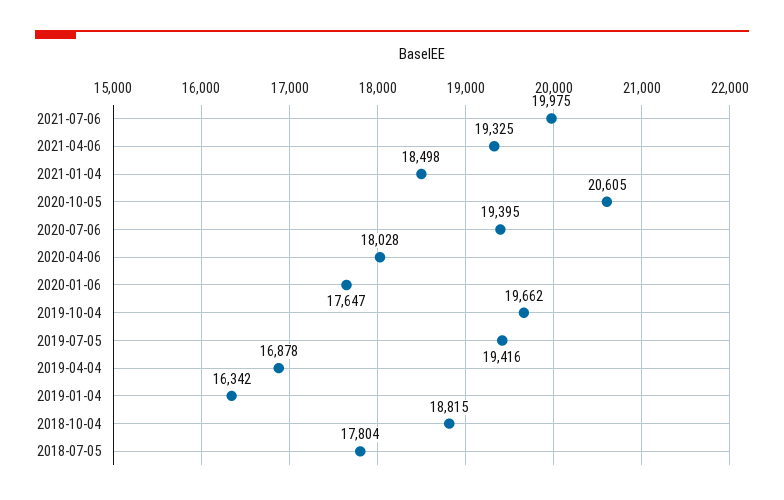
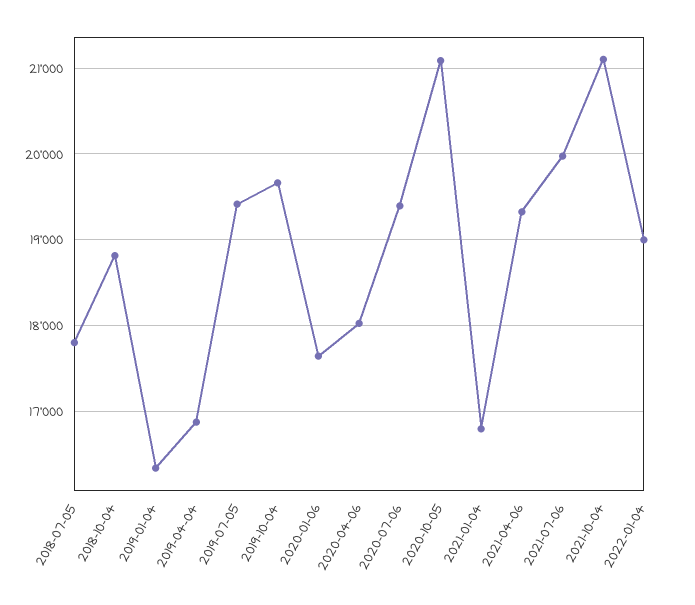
2021-01-04: 18498 -> 16800
2020-10-05: 20605 -> 21100
2021-10-04: none -> 21100
2022-01-04: none -> 19000

